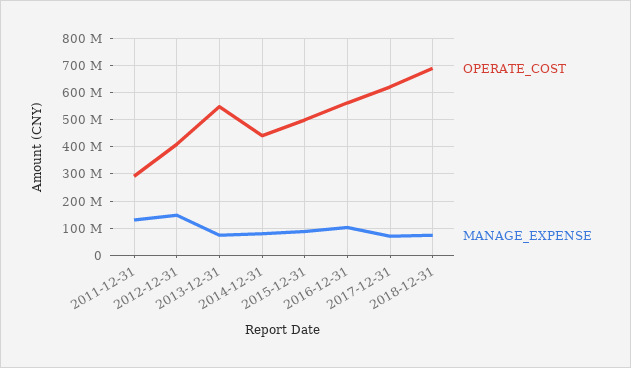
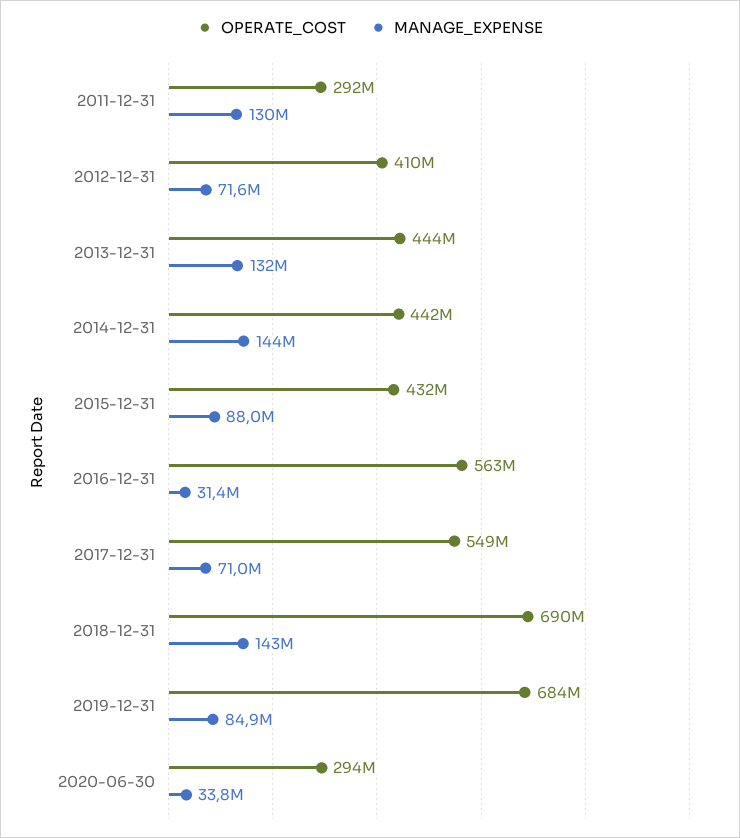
MANAGE_EXPENSE, 2012-12-31: 150000000 -> 71600000
OPERATE_COST, 2013-12-31: 550000000 -> 444000000
MANAGE_EXPENSE, 2013-12-31: 75000000 -> 132000000
MANAGE_EXPENSE, 2014-12-31: 75000000 -> 144000000
OPERATE_COST, 2015-12-31: 500000000 -> 432000000
MANAGE_EXPENSE, 2016-12-31: 100000000 -> 31400000
OPERATE_COST, 2017-12-31: 625000000 -> 549000000
MANAGE_EXPENSE, 2018-12-31: 75000000 -> 143000000
OPERATE_COST, 2019-12-31: none -> 684000000
MANAGE_EXPENSE, 2019-12-31: none -> 84900000
OPERATE_COST, 2020-06-30: none -> 294000000
MANAGE_EXPENSE, 2020-06-30: none -> 33800000

